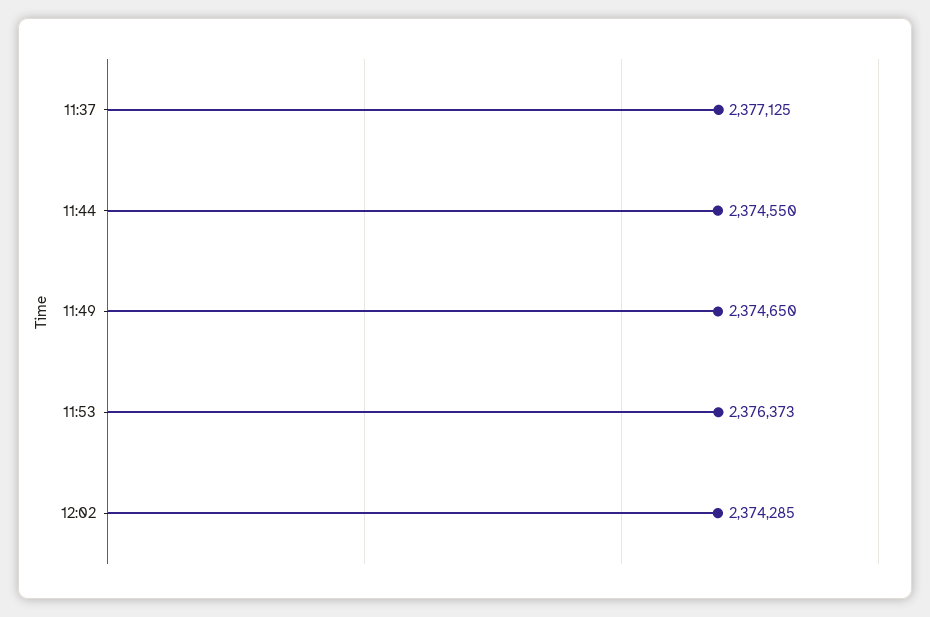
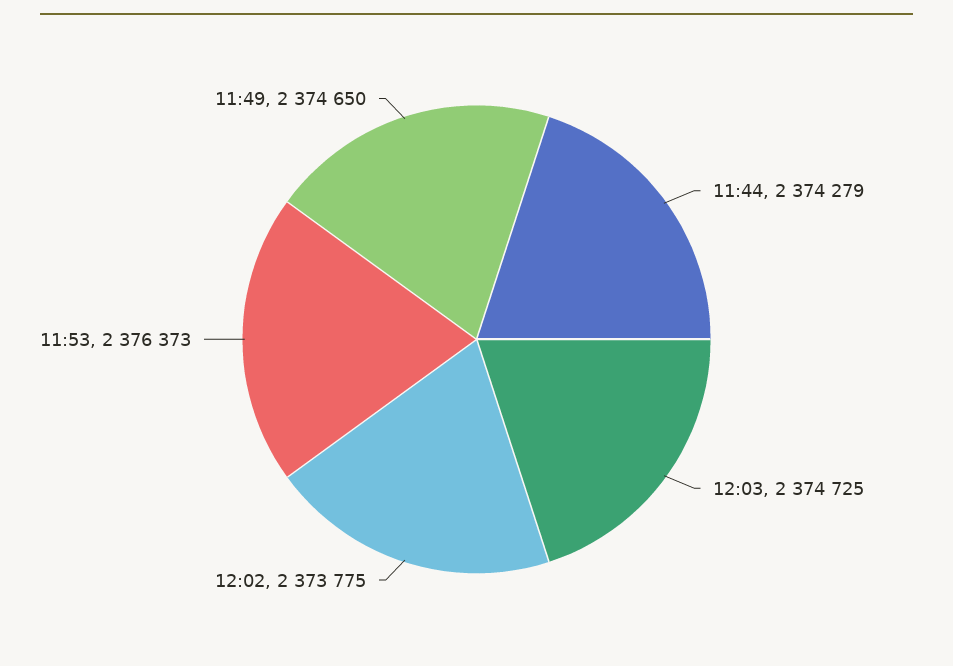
11:37: 2377125 -> none
11:44: 2374550 -> 2374279
12:02: 2374285 -> 2373775
12:03: none -> 2374725

